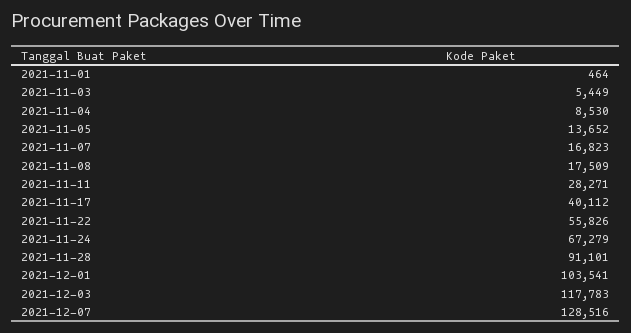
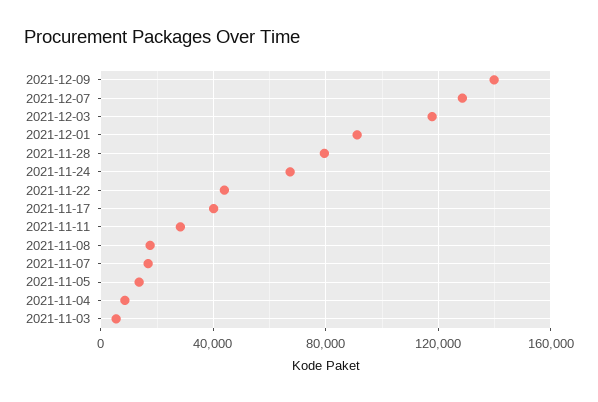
2021-11-01: 464 -> none
2021-11-22: 55826 -> 45000
2021-11-28: 91101 -> 80000
2021-12-01: 103541 -> 90000
2021-12-09: none -> 140000

